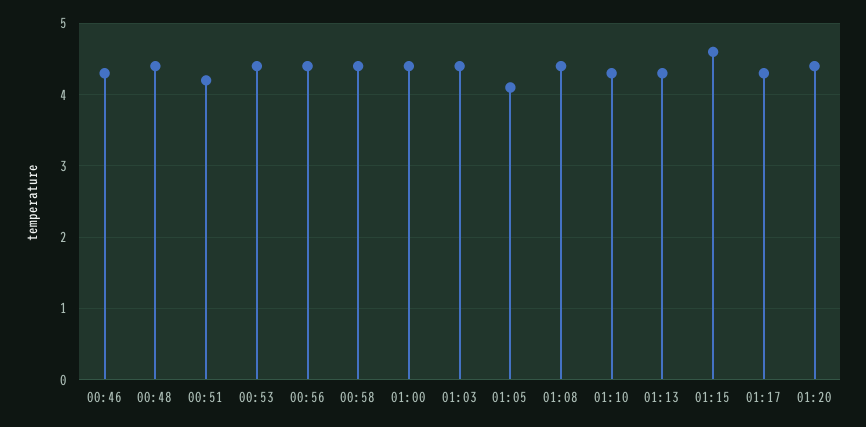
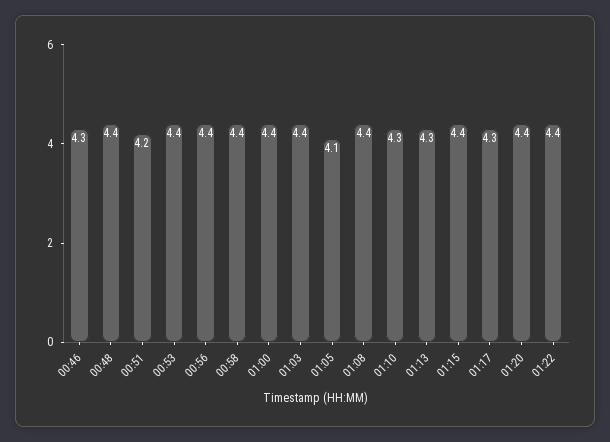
01:15: 4.6 -> 4.4
01:22: none -> 4.4

